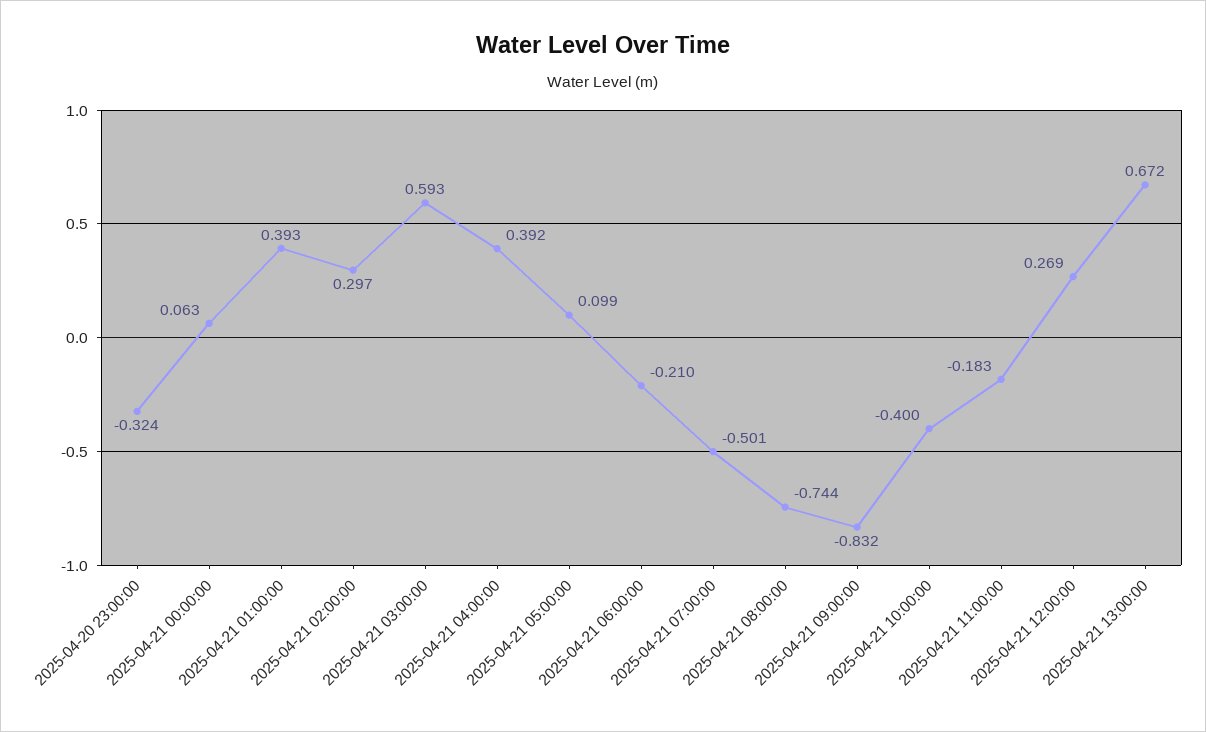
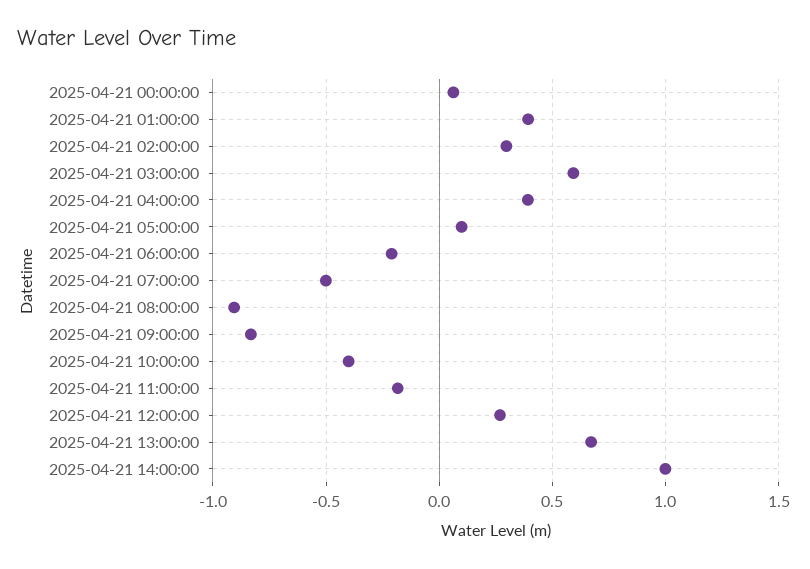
2025-04-20 23:00:00: -0.324 -> none
2025-04-21 08:00:00: -0.744 -> -0.9
2025-04-21 14:00:00: none -> 1

